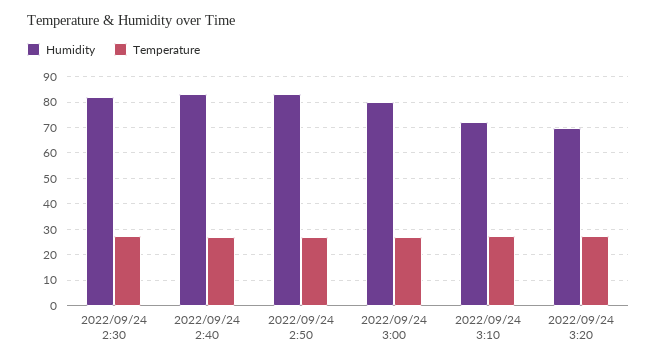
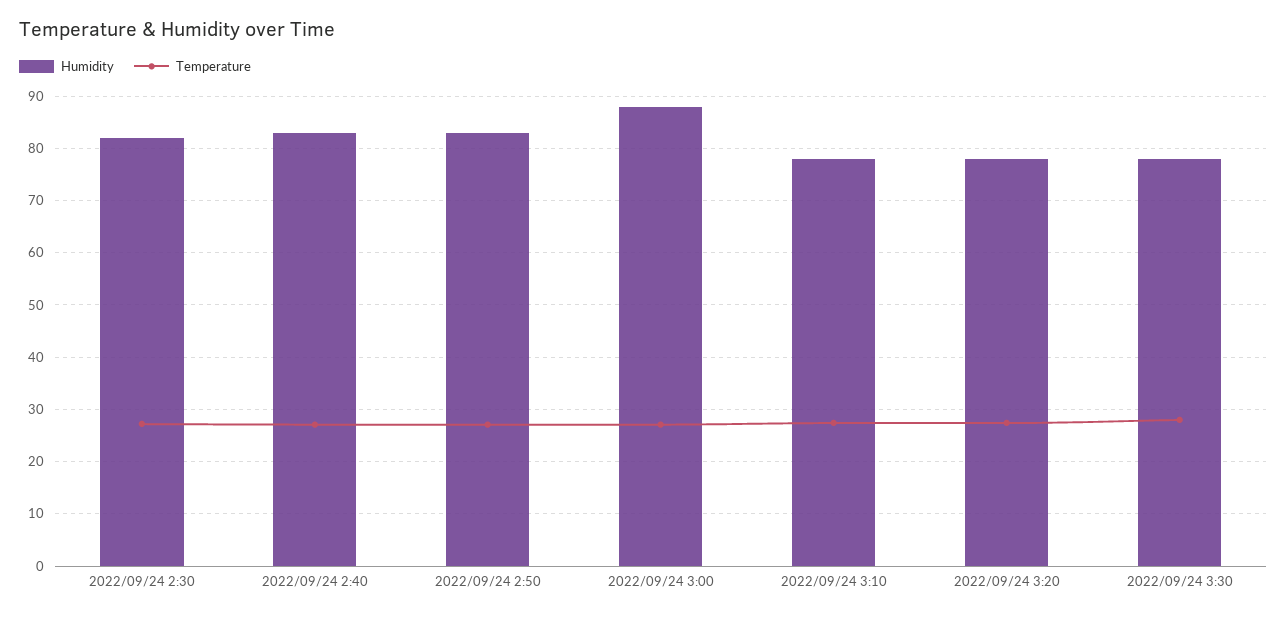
Humidity, 2022/09/24 3:00: 80 -> 88
Humidity, 2022/09/24 3:10: 72.5 -> 78
Humidity, 2022/09/24 3:20: 70 -> 78
Humidity, 2022/09/24 3:30: none -> 78
Temperature, 2022/09/24 3:30: none -> 28

